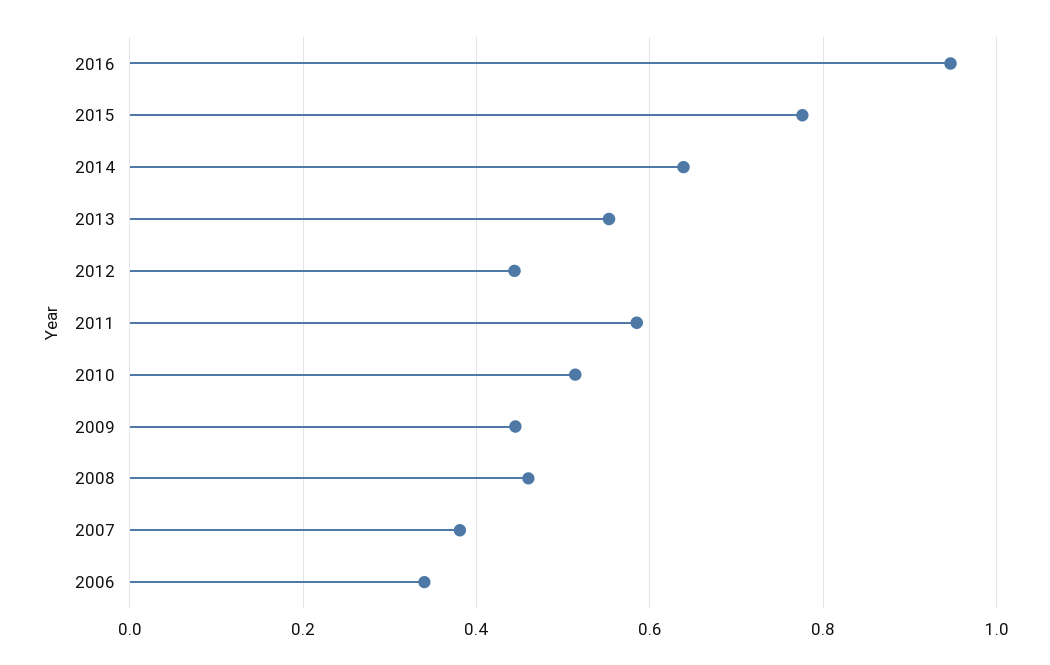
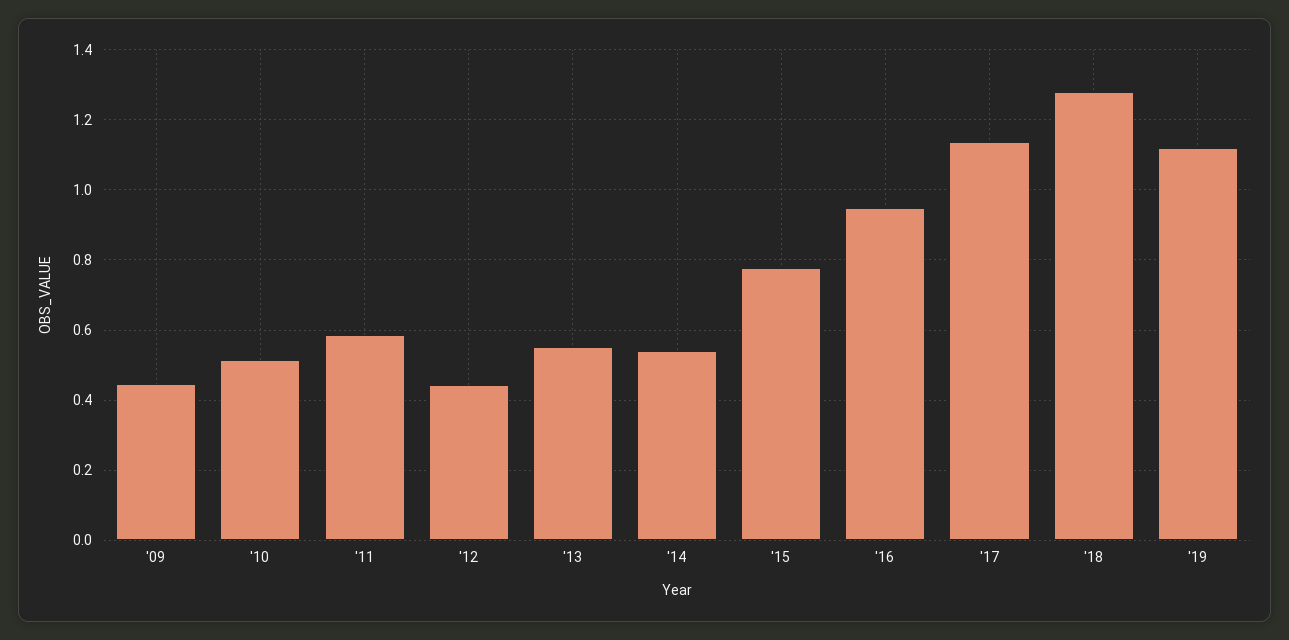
2014: 0.64 -> 0.54
2008: 0.46 -> none
2007: 0.38 -> none
2006: 0.34 -> none
'17: none -> 1.14
'18: none -> 1.28
'19: none -> 1.12

